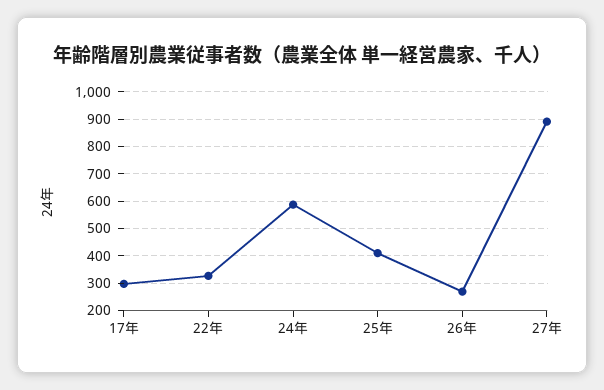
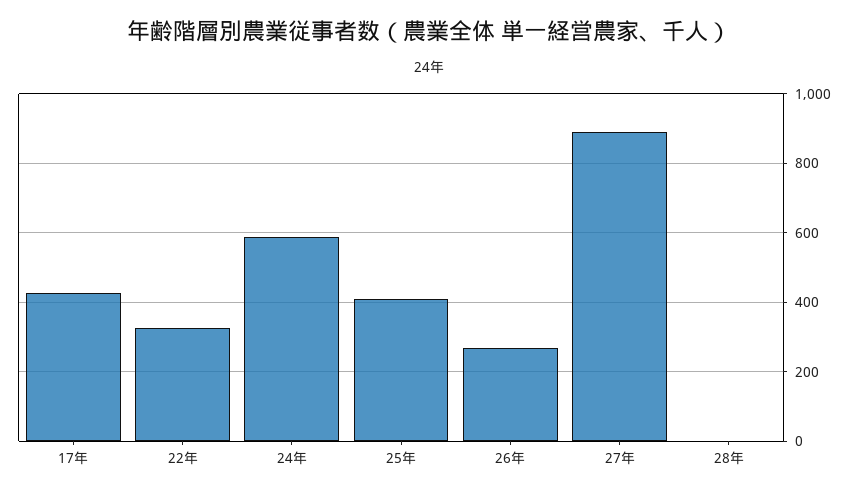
17年: 300 -> 420
28年: none -> 0

